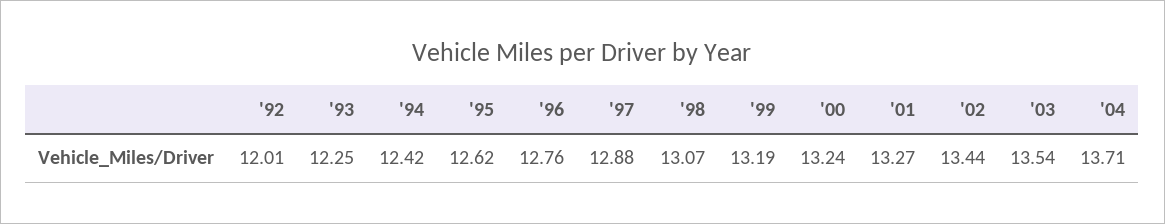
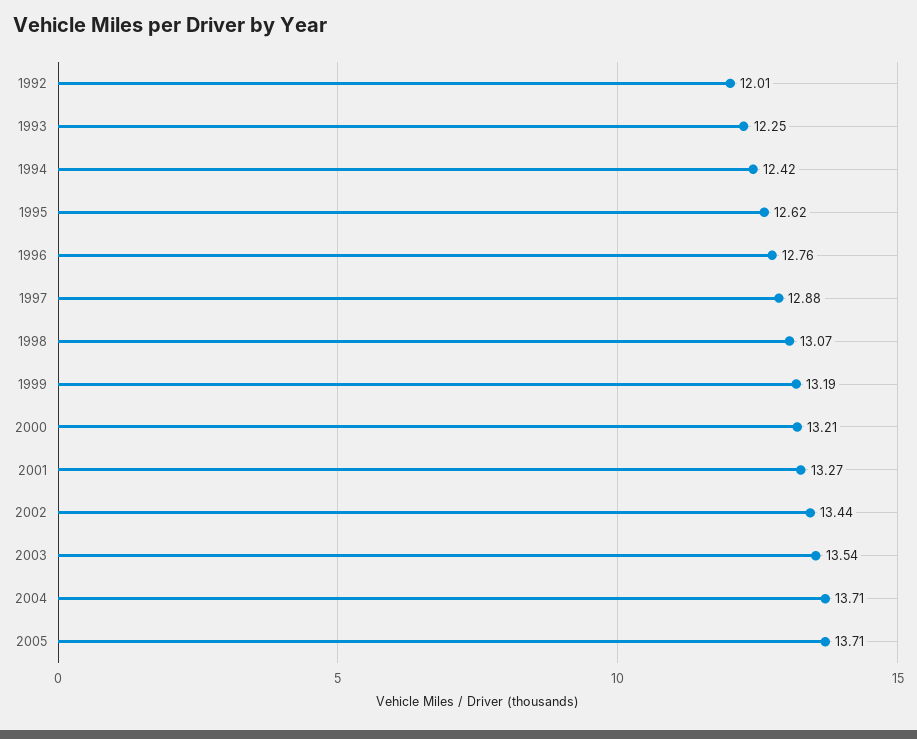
'00: 13.24 -> 13.21
2005: none -> 13.71

